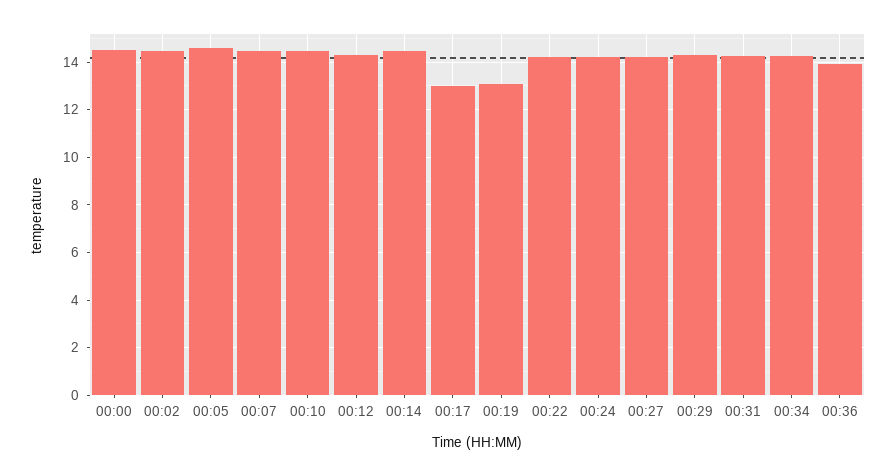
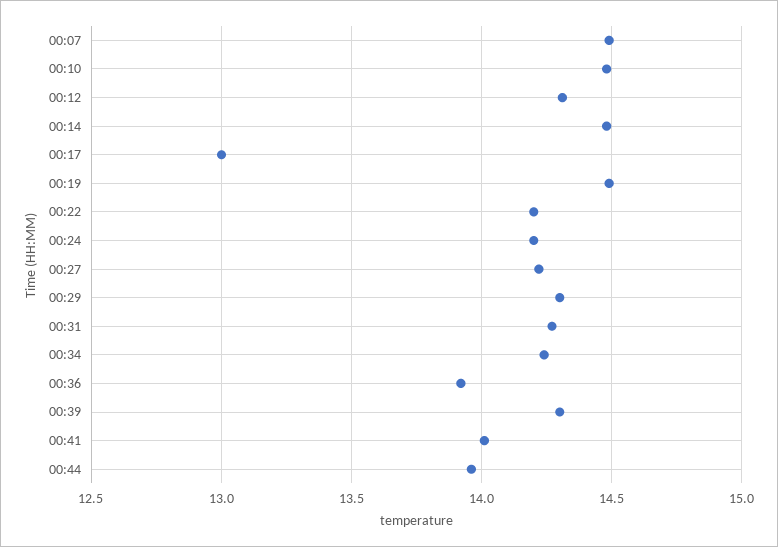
00:00: 14.5 -> none
00:02: 14.5 -> none
00:05: 14.5 -> none
00:19: 13 -> 14.5
00:39: none -> 14.3
00:41: none -> 14
00:44: none -> 13.95

